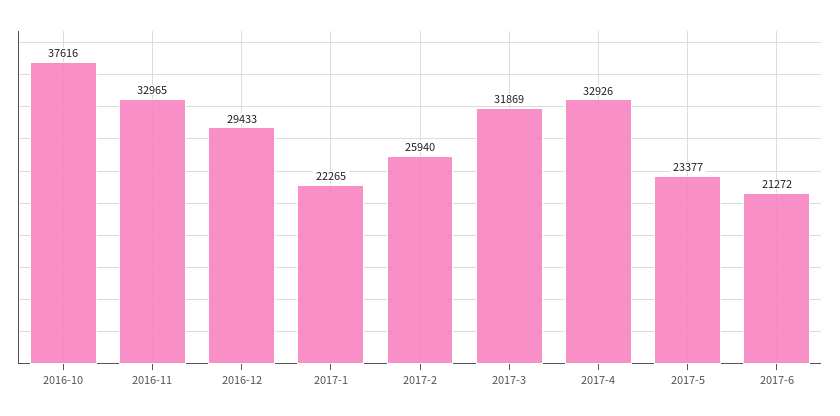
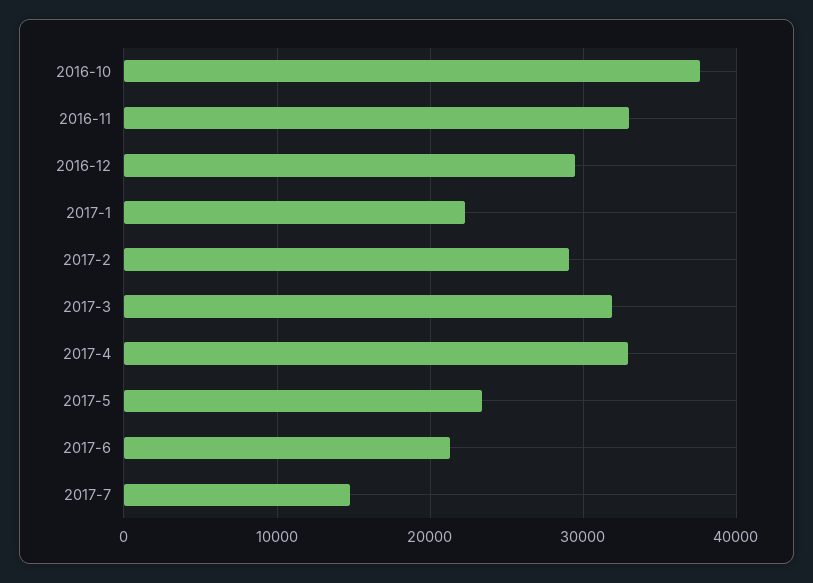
2017-2: 25940 -> 29000
2017-7: none -> 15000

